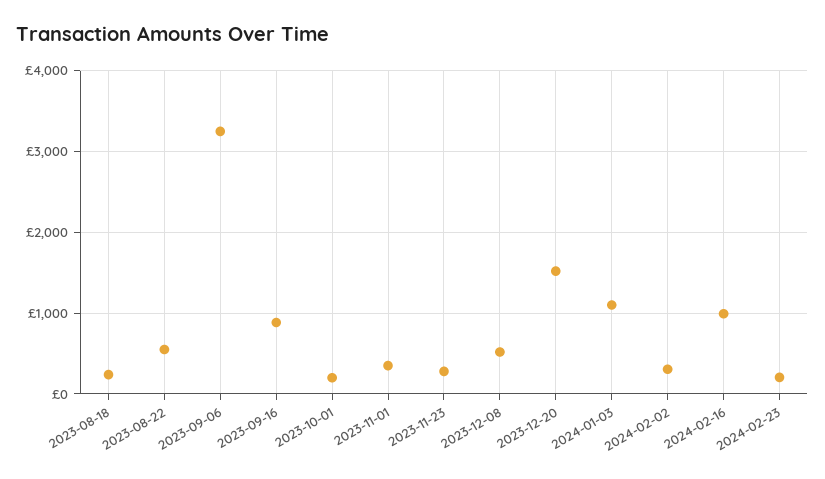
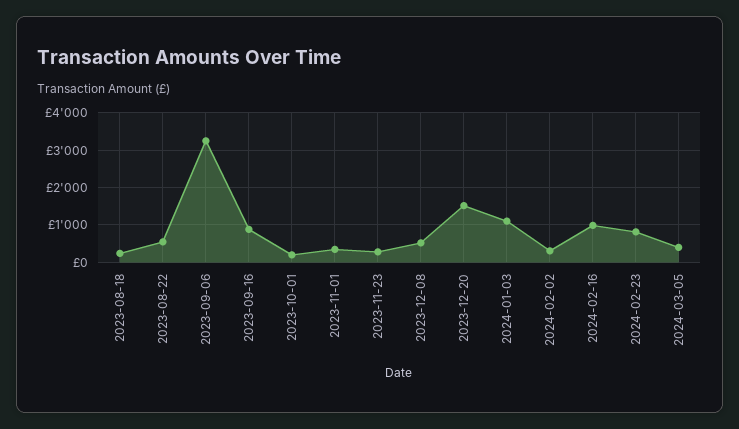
2024-02-23: 200 -> 800
2024-03-05: none -> 400

